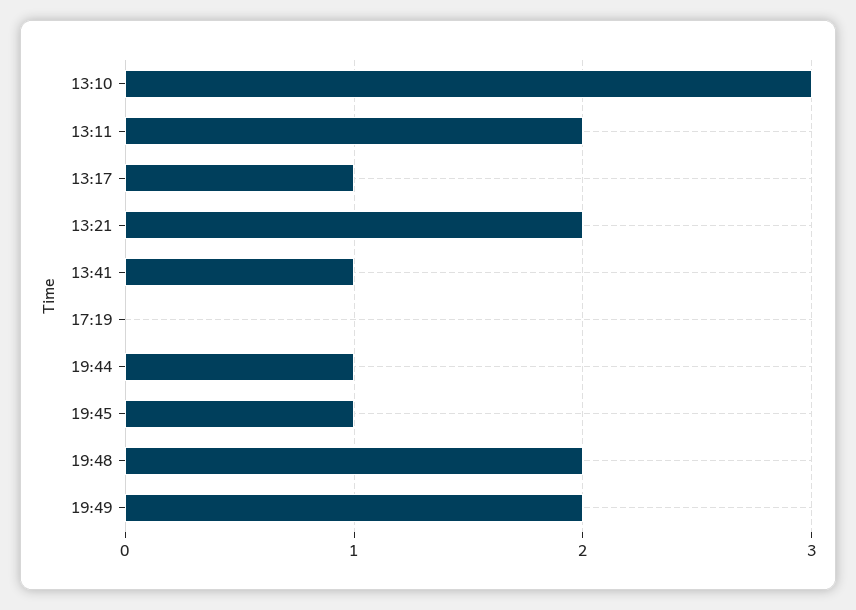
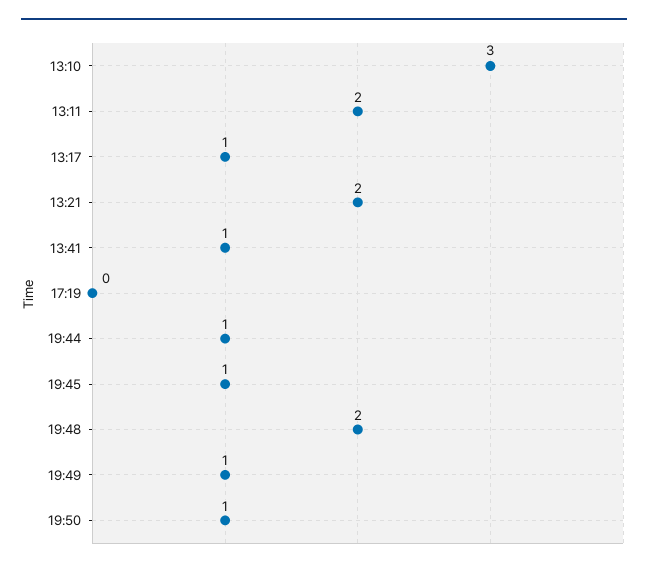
19:49: 2 -> 1
19:50: none -> 1

